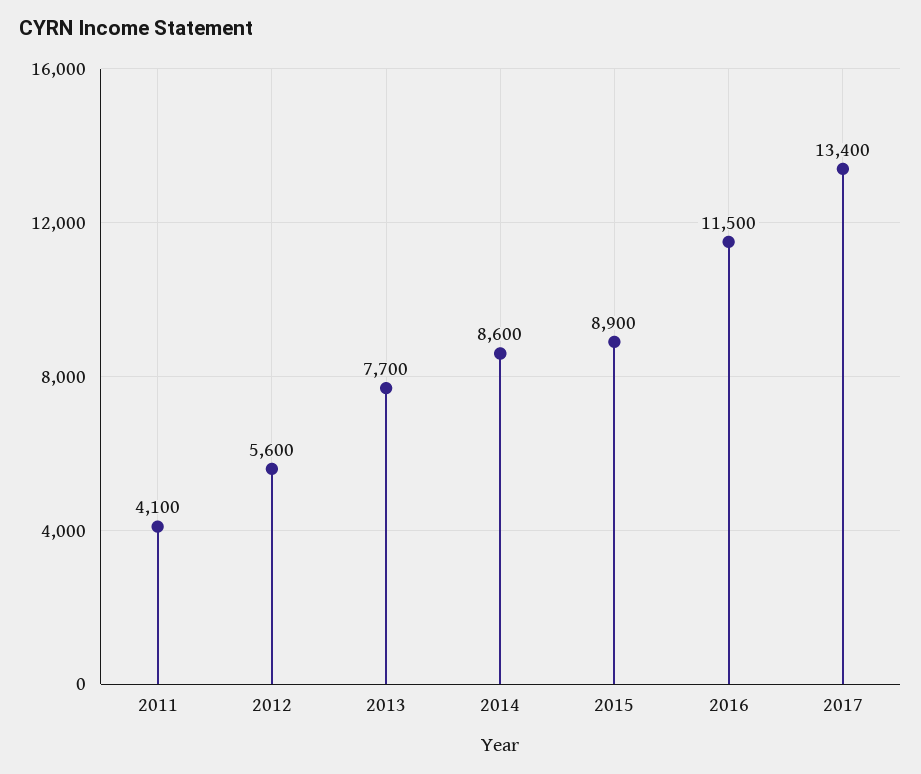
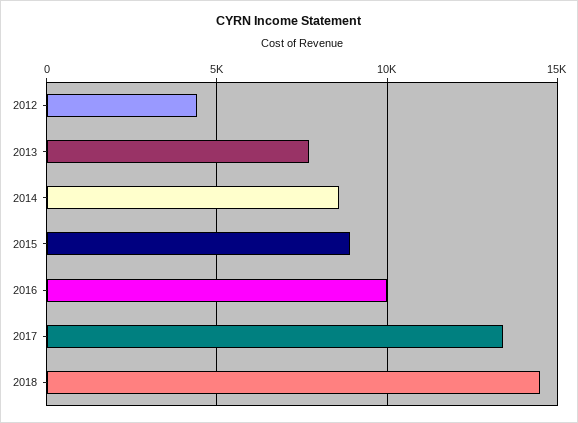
2011: 4100 -> none
2012: 5600 -> 4500
2016: 11500 -> 10000
2018: none -> 14500

